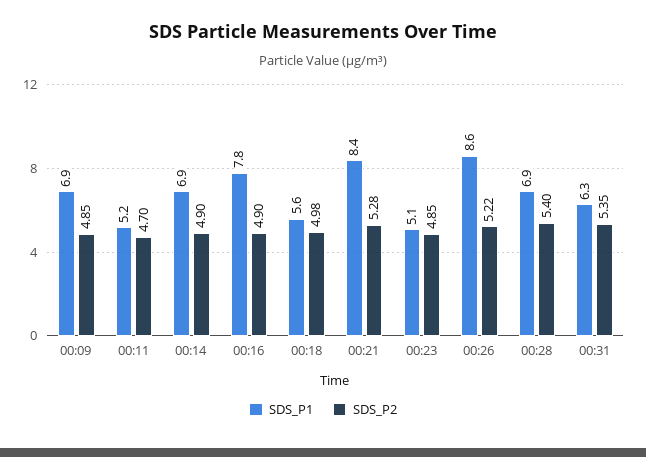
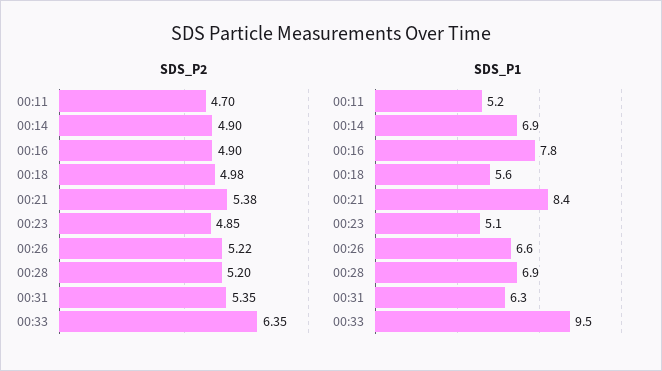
SDS_P1, 00:09: 6.9 -> none
SDS_P2, 00:09: 4.85 -> none
SDS_P2, 00:21: 5.28 -> 5.38
SDS_P1, 00:26: 8.6 -> 6.6
SDS_P2, 00:28: 5.4 -> 5.2
SDS_P2, 00:33: none -> 6.35
SDS_P1, 00:33: none -> 9.5

